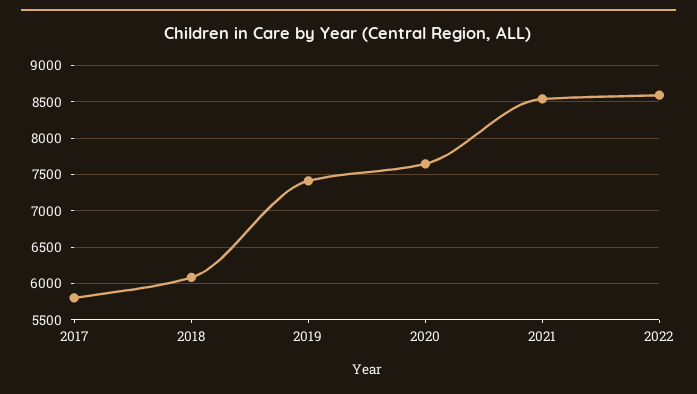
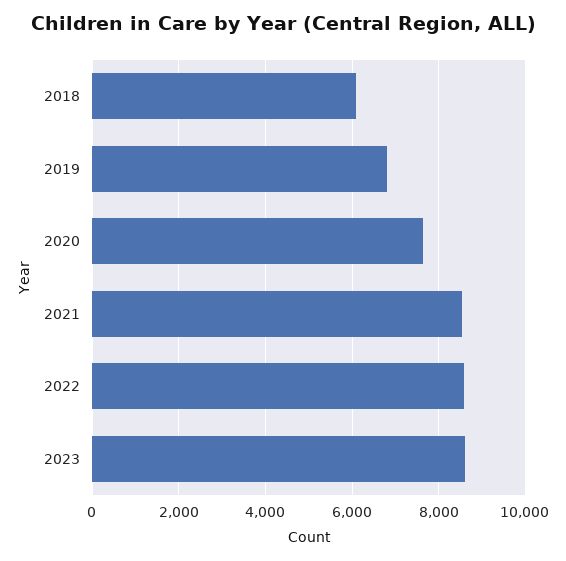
2017: 5800 -> none
2019: 7400 -> 6800
2023: none -> 8600

